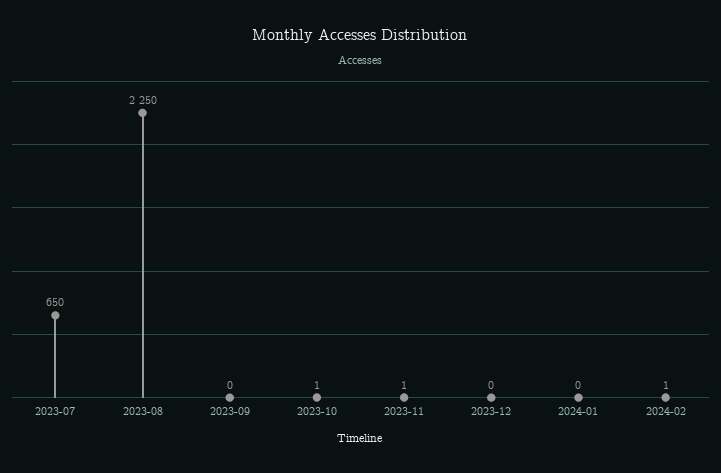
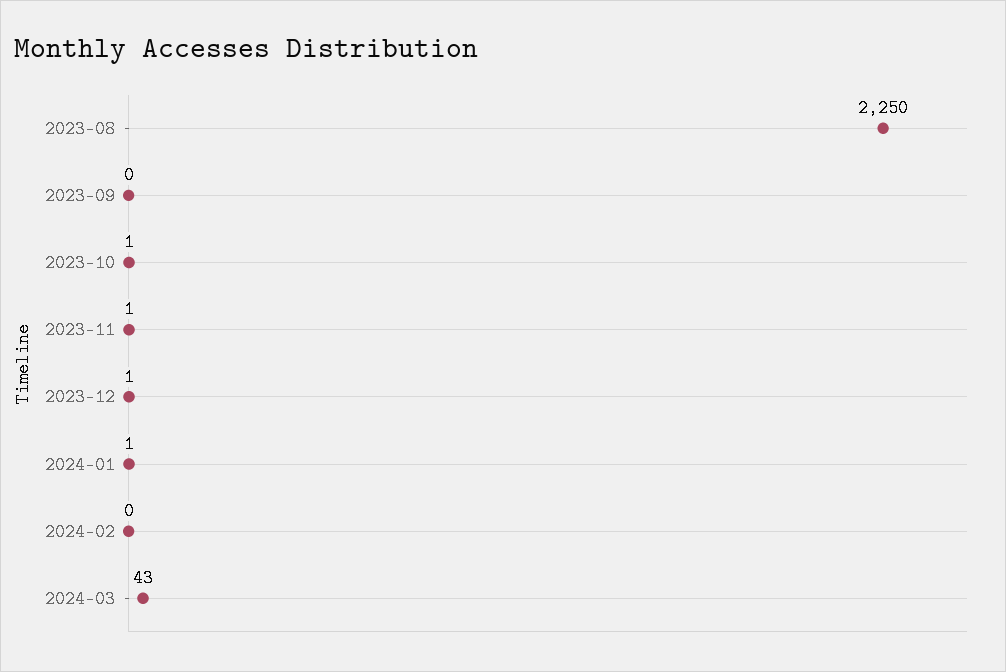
2023-07: 650 -> none
2023-12: 0 -> 1
2024-01: 0 -> 1
2024-02: 1 -> 0
2024-03: none -> 43

